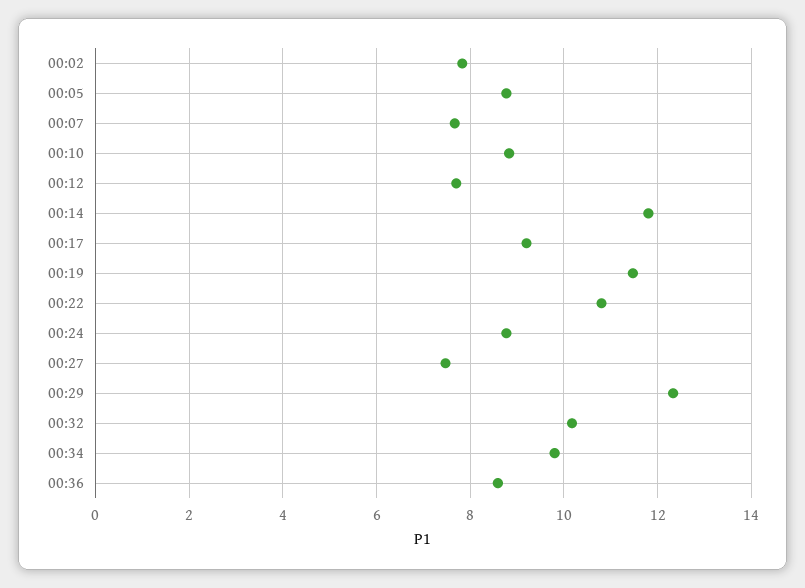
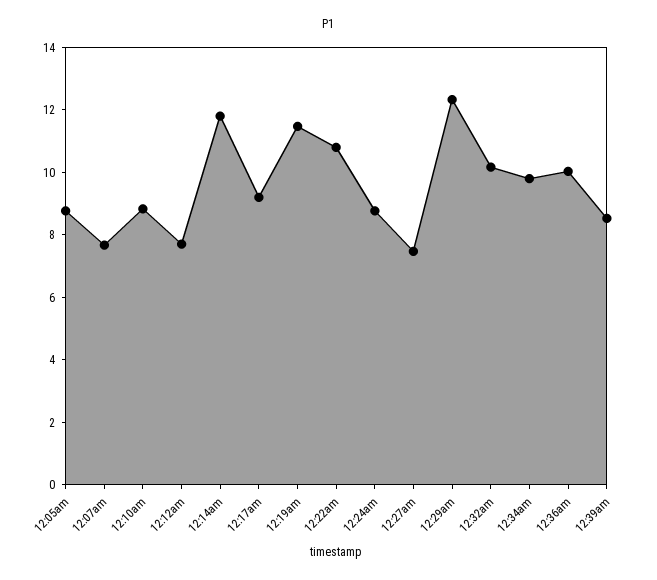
00:02: 7.8 -> none
00:36: 8.6 -> 10
12:39am: none -> 8.5

